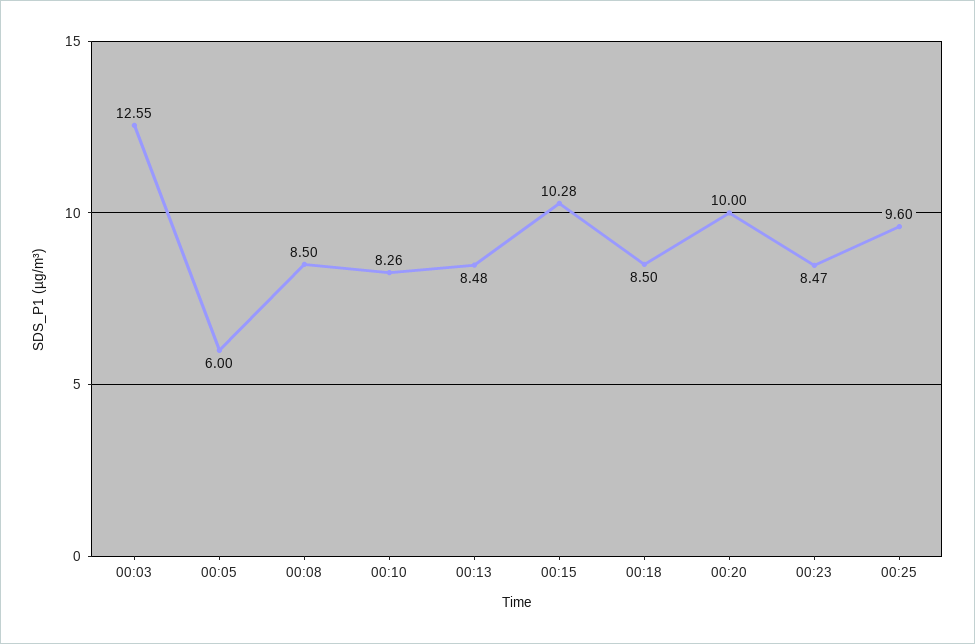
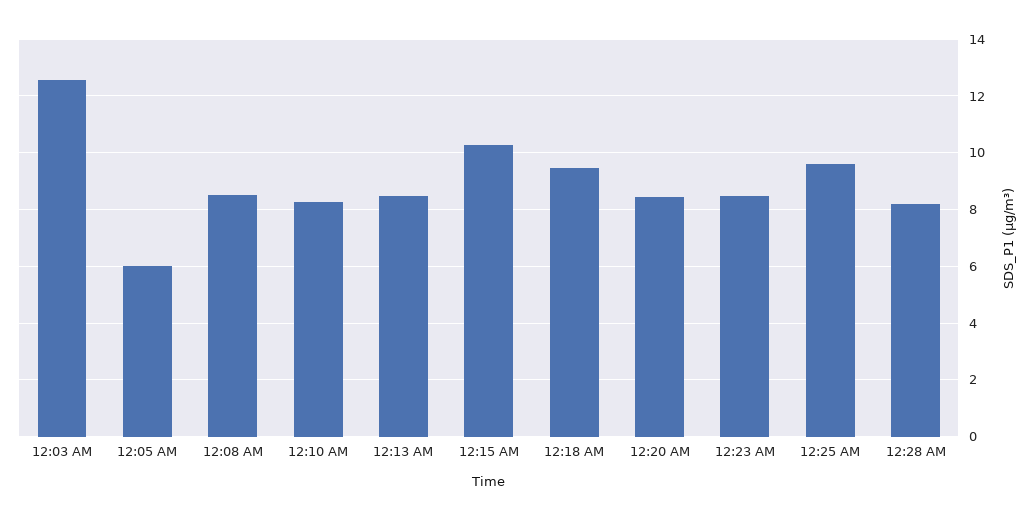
00:18: 8.5 -> 9.5
00:20: 10 -> 8.5
12:28 AM: none -> 8.25

